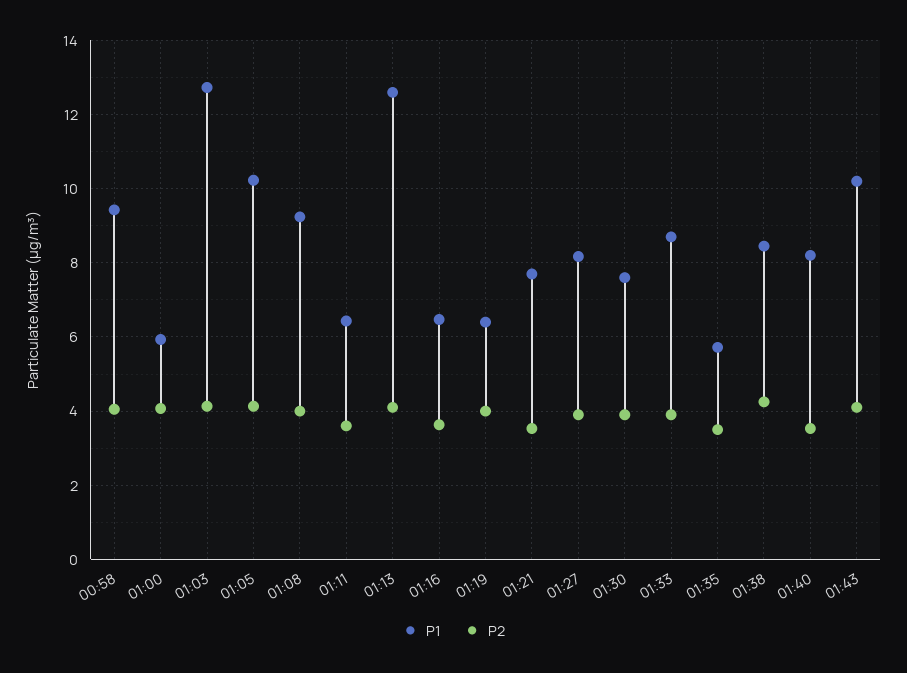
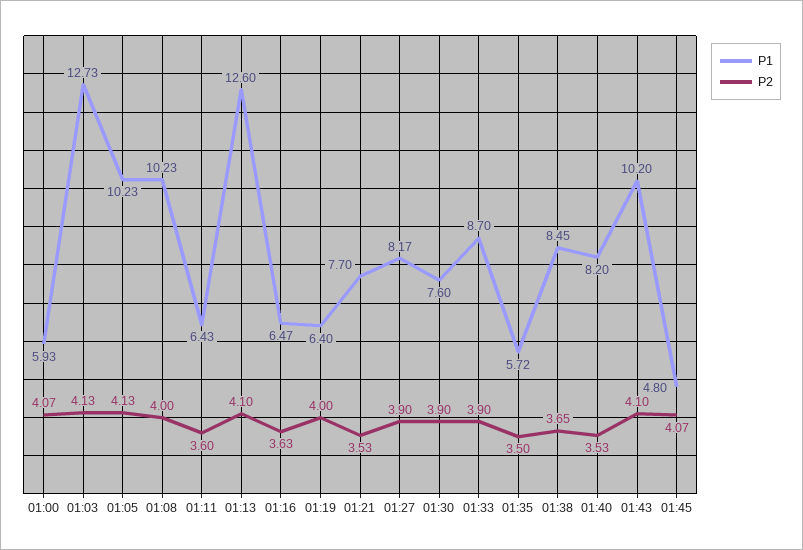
P1, 00:58: 9.4 -> none
P2, 00:58: 4 -> none
P1, 01:08: 9.2 -> 10.23
P2, 01:38: 4.2 -> 3.65
P1, 01:45: none -> 4.8
P2, 01:45: none -> 4.07

